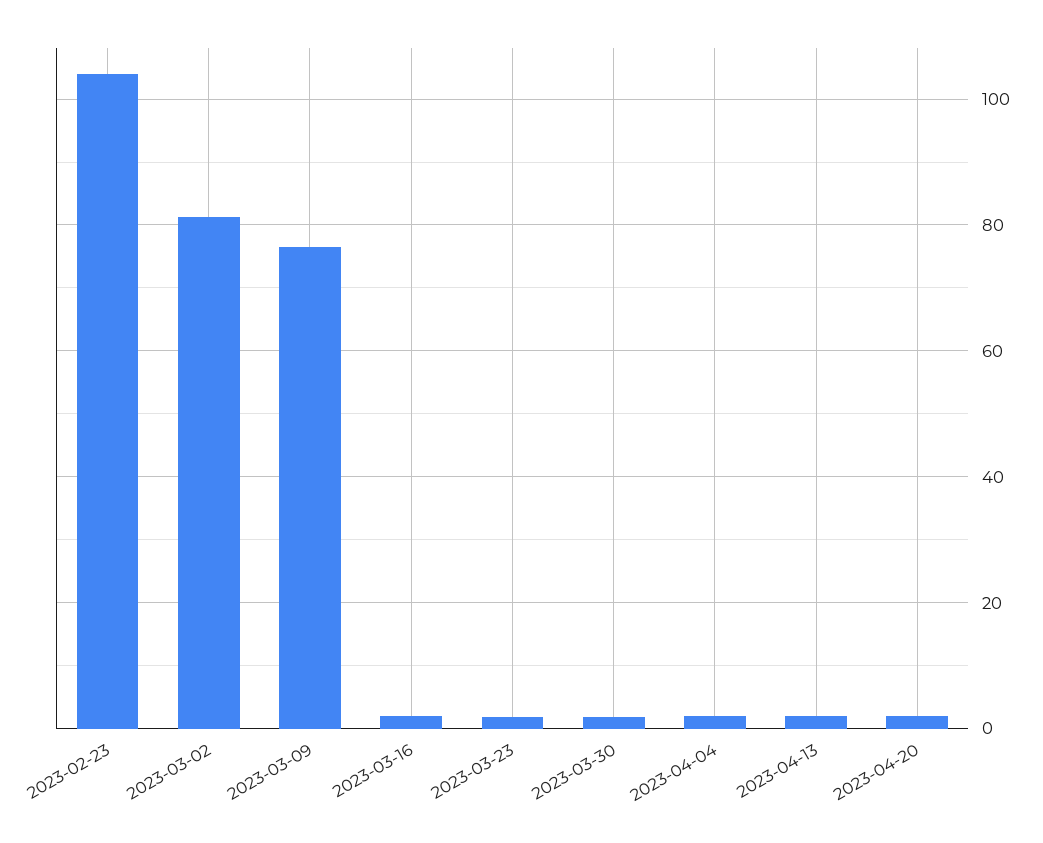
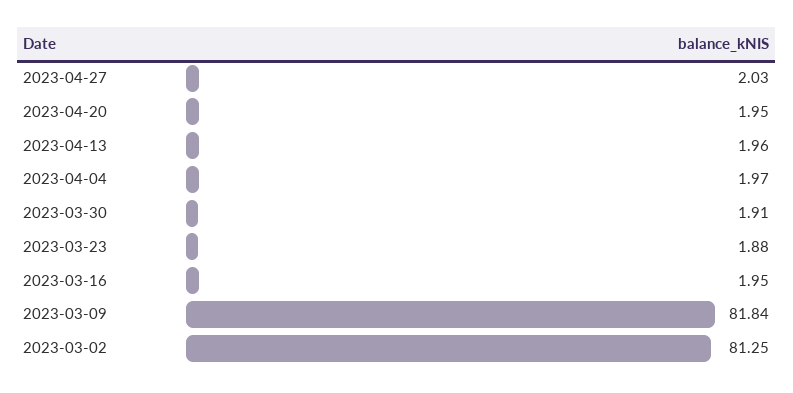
2023-02-23: 104 -> none
2023-03-09: 76 -> 81.84
2023-04-27: none -> 2.03

